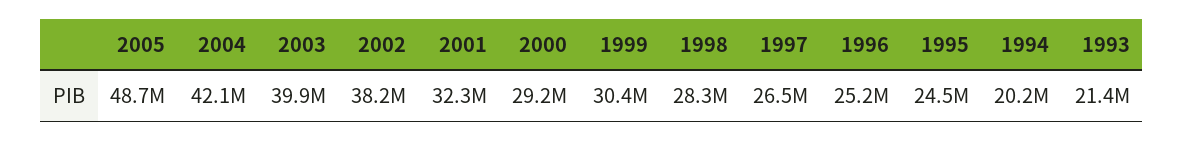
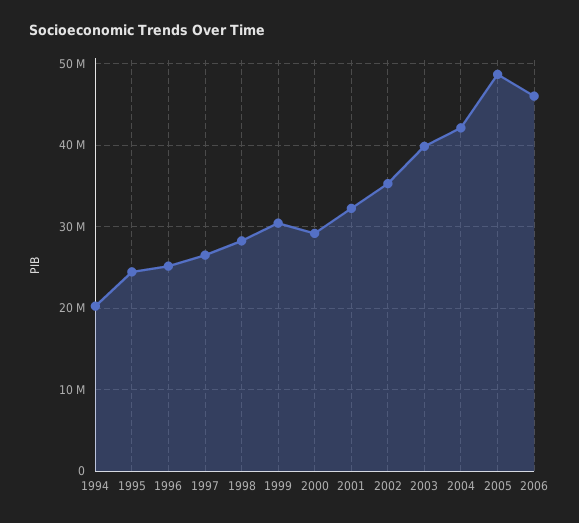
2002: 38200000 -> 35000000
1993: 21400000 -> none
2006: none -> 46000000

